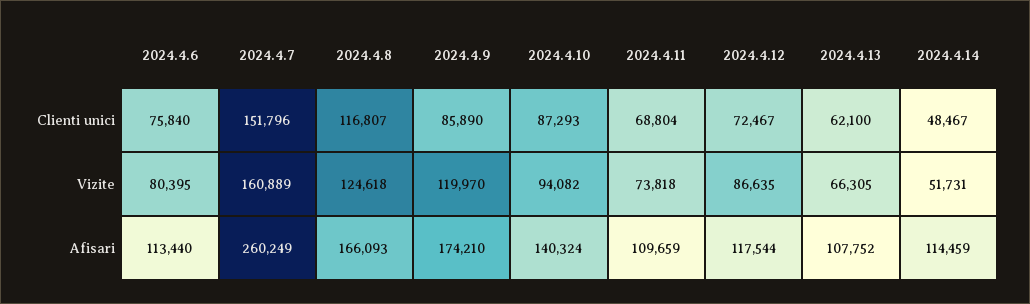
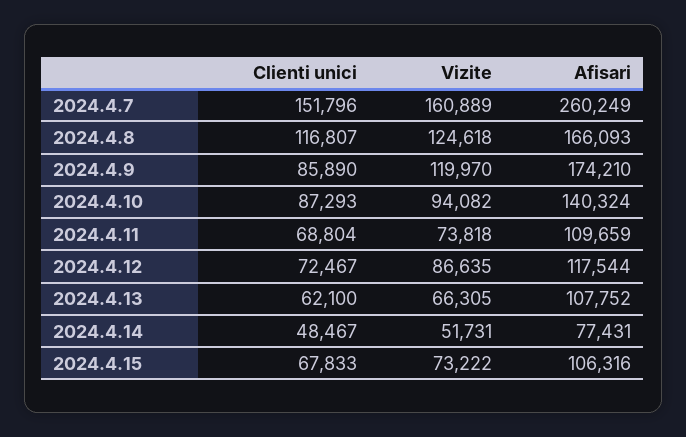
2024.4.6, Clienti unici: 75840 -> none
2024.4.6, Vizite: 80395 -> none
2024.4.6, Afisari: 113440 -> none
2024.4.14, Afisari: 114459 -> 77431
2024.4.15, Clienti unici: none -> 67833
2024.4.15, Vizite: none -> 73222
2024.4.15, Afisari: none -> 106316

